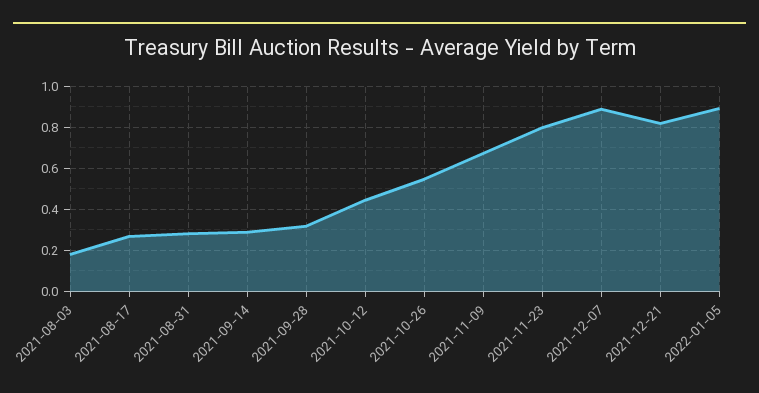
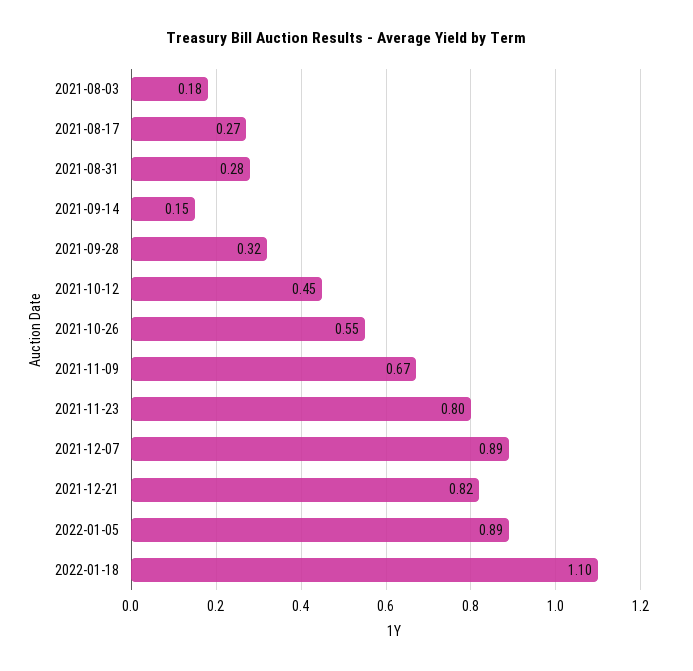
2021-09-14: 0.3 -> 0.15
2022-01-18: none -> 1.1

